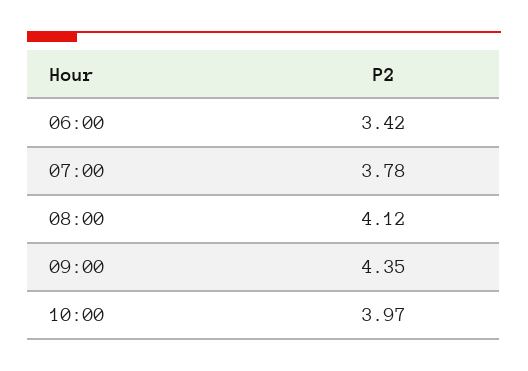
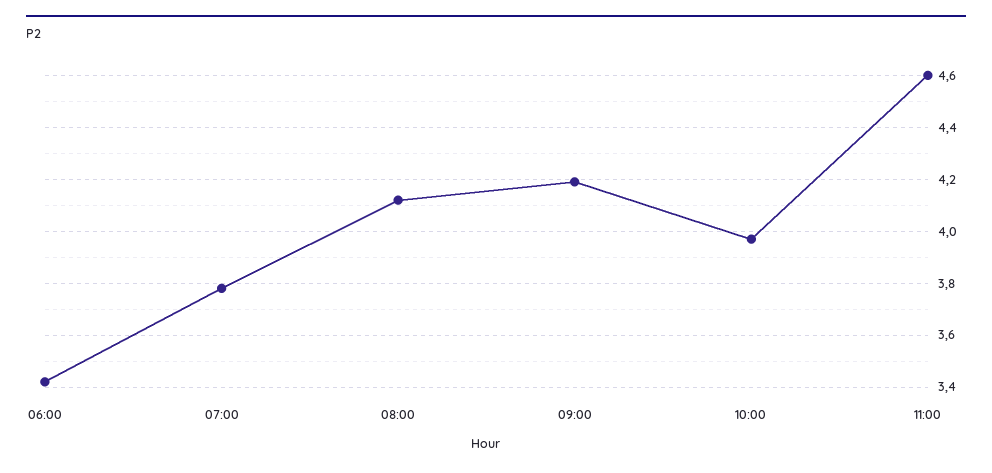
09:00: 4.35 -> 4.2
11:00: none -> 4.6

